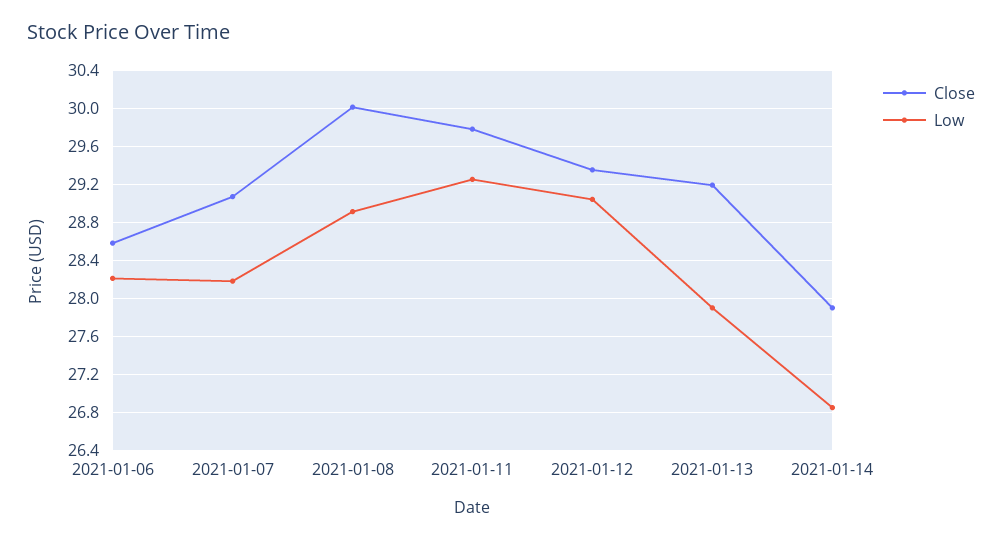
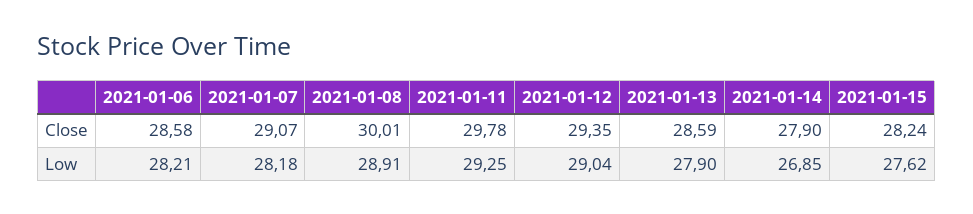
Close, 2021-01-13: 29.2 -> 28.59
Close, 2021-01-15: none -> 28.24
Low, 2021-01-15: none -> 27.62

